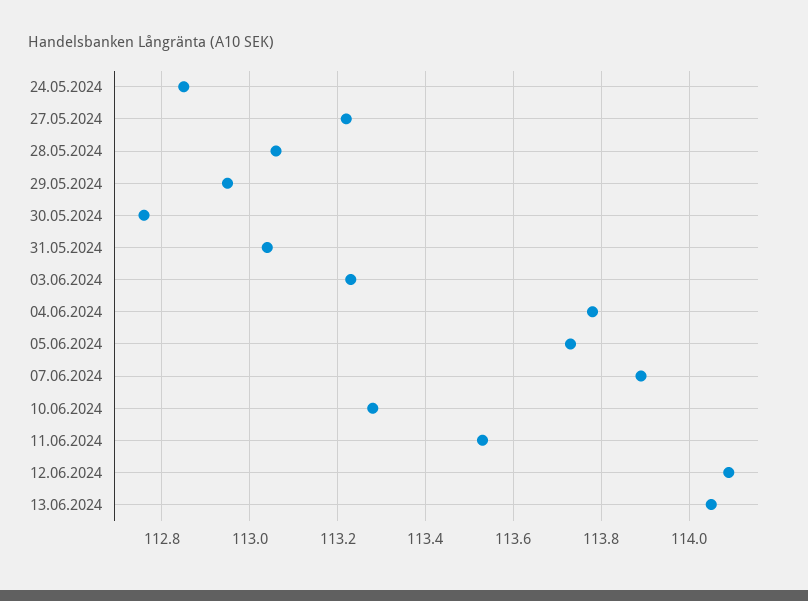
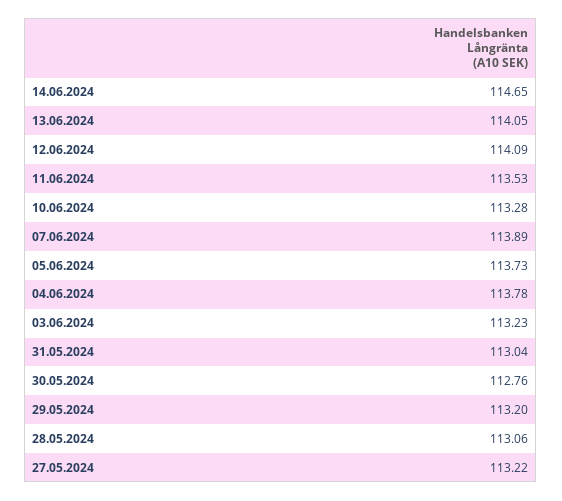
24.05.2024: 112.85 -> none
29.05.2024: 112.95 -> 113.2
14.06.2024: none -> 114.65

